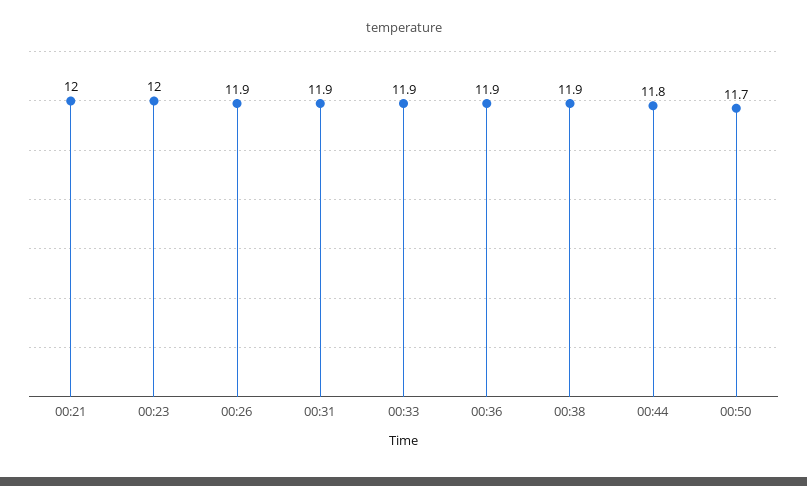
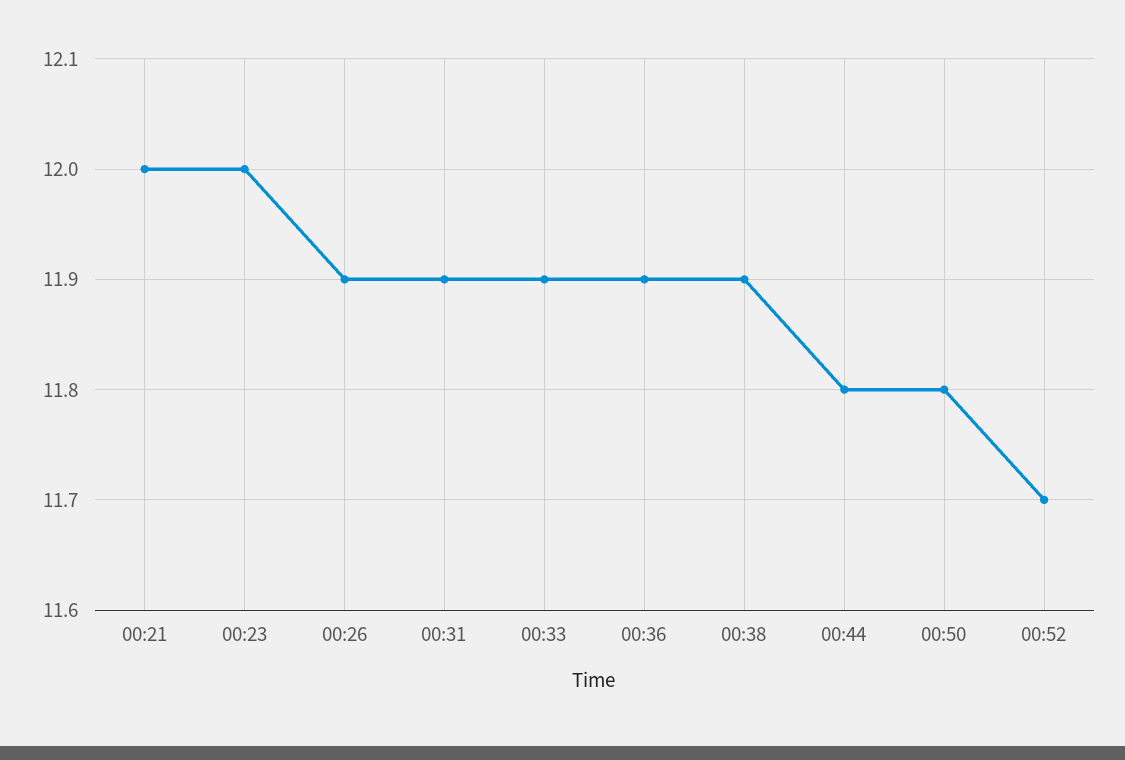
00:50: 11.7 -> 11.8
00:52: none -> 11.7

